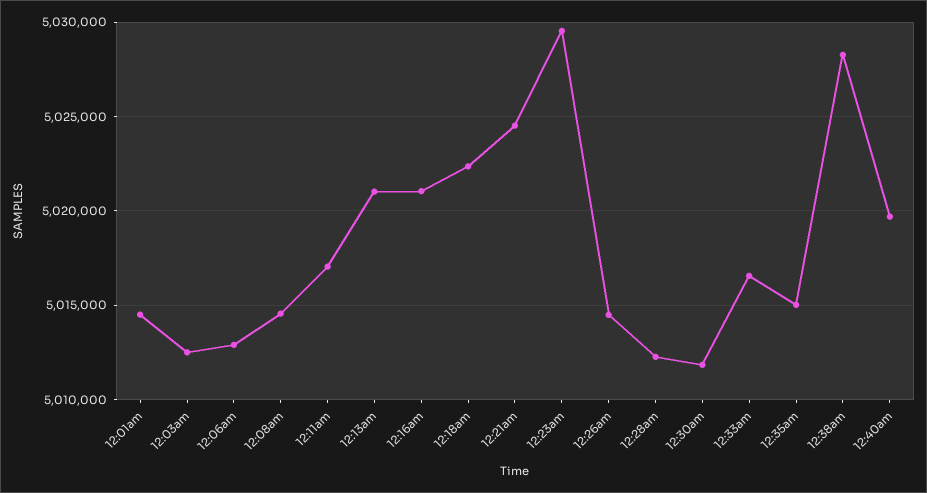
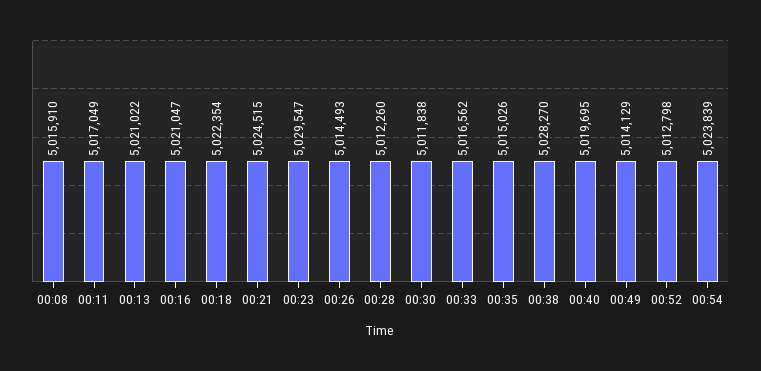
12:01am: 5014500 -> none
12:03am: 5012500 -> none
12:06am: 5013000 -> none
12:08am: 5014500 -> 5015910
00:49: none -> 5014129
00:52: none -> 5012798
00:54: none -> 5023839

